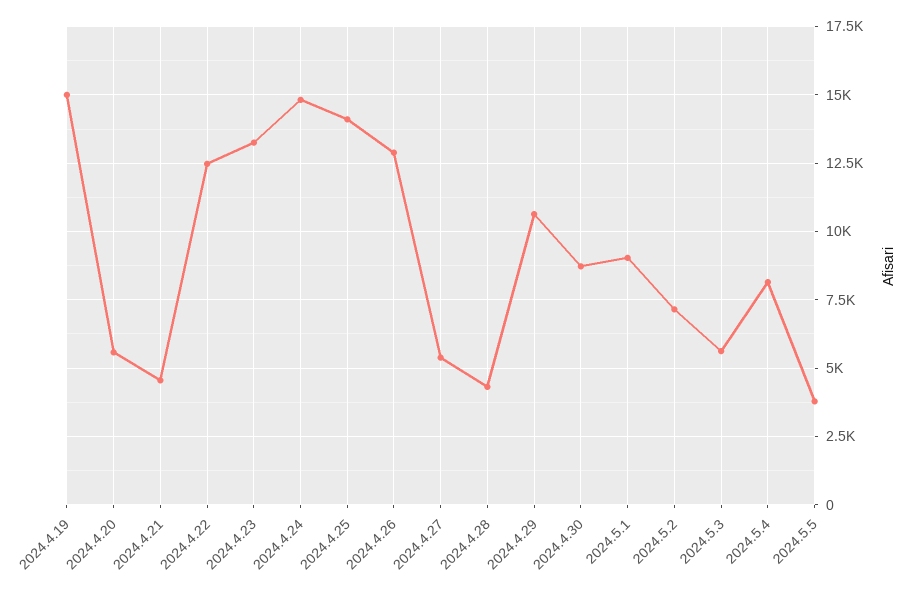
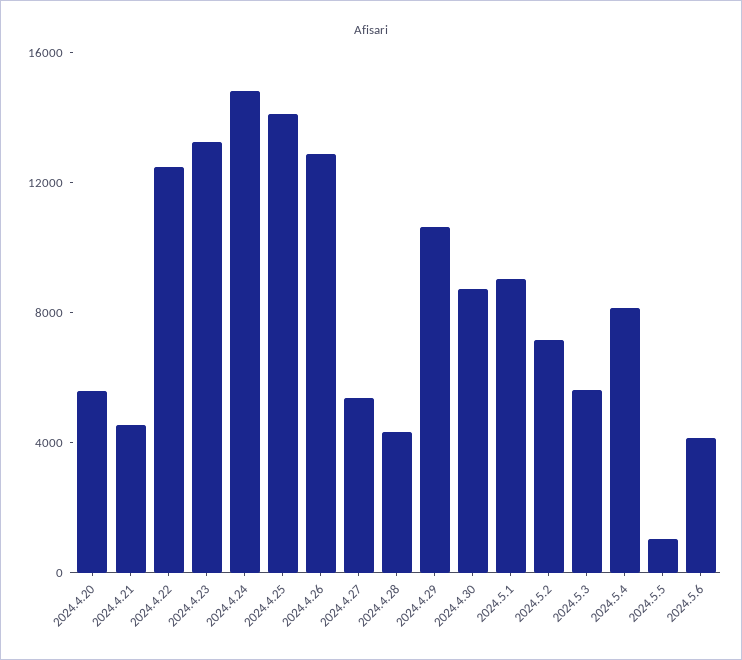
2024.4.19: 15000 -> none
2024.5.5: 3750 -> 1000
2024.5.6: none -> 4000

